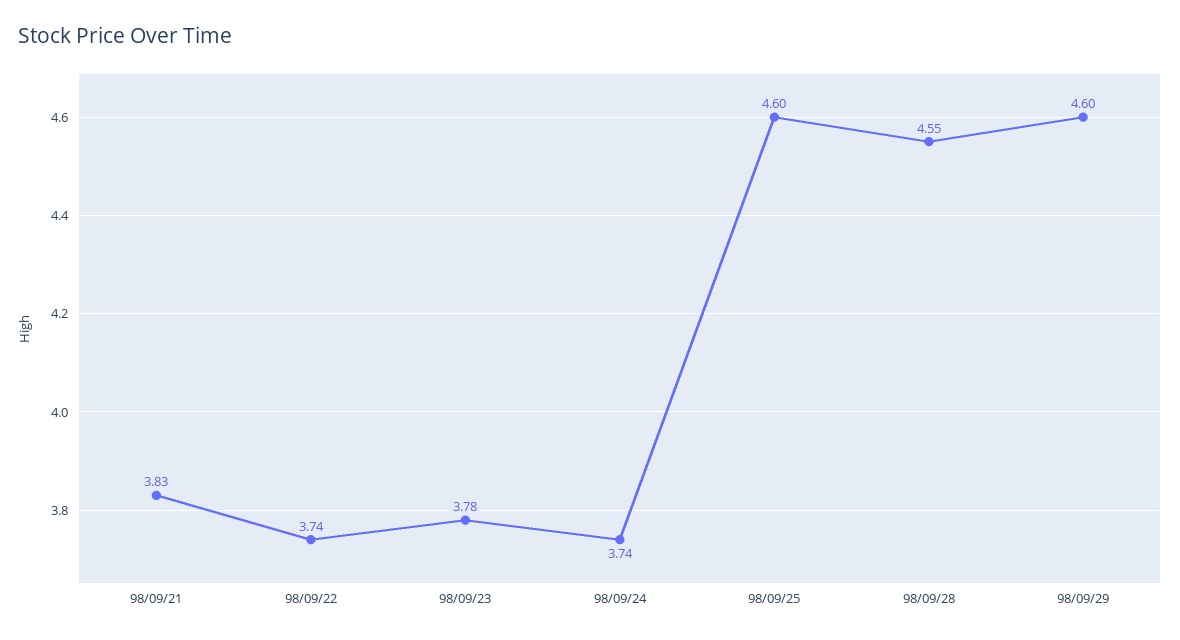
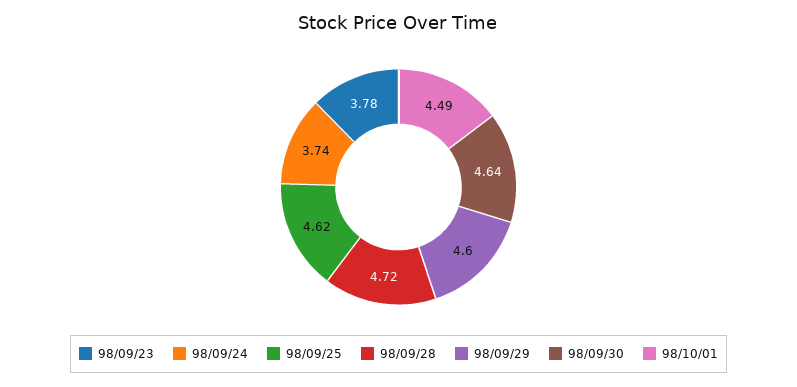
98/09/21: 3.83 -> none
98/09/22: 3.74 -> none
98/09/25: 4.6 -> 4.62
98/09/28: 4.55 -> 4.72
98/09/30: none -> 4.64
98/10/01: none -> 4.49

